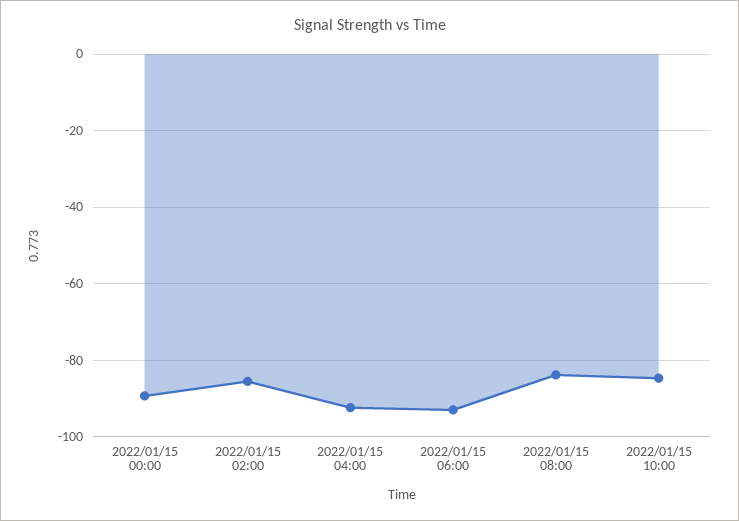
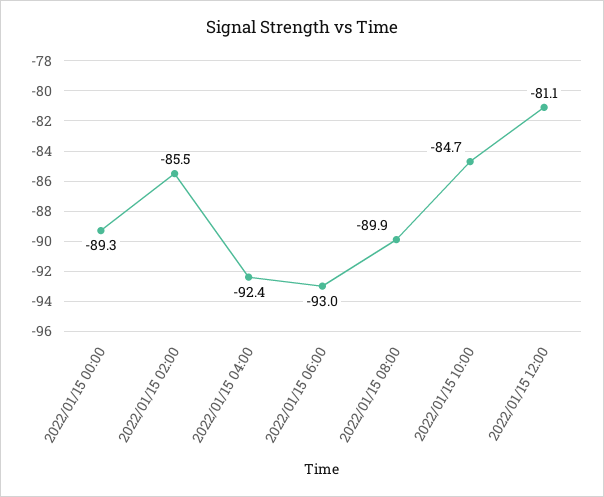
2022/01/15 08:00: -84 -> -89.9
2022/01/15 12:00: none -> -81.1

